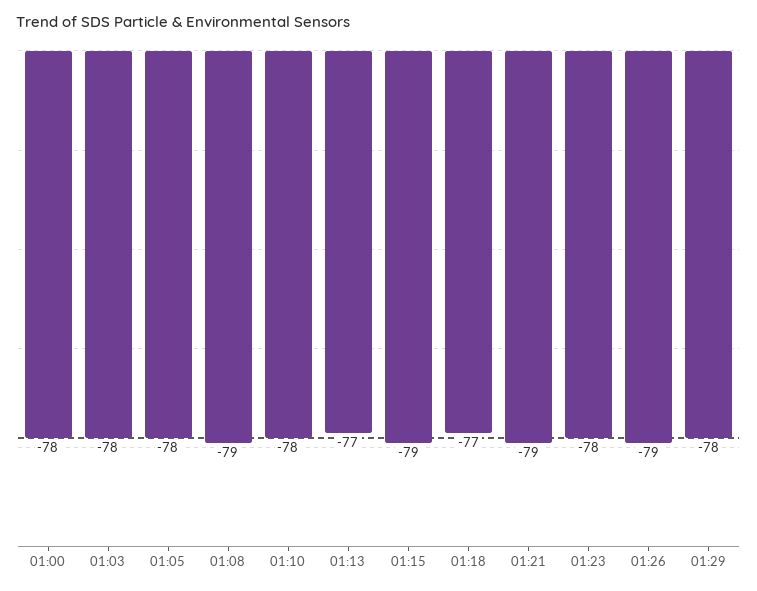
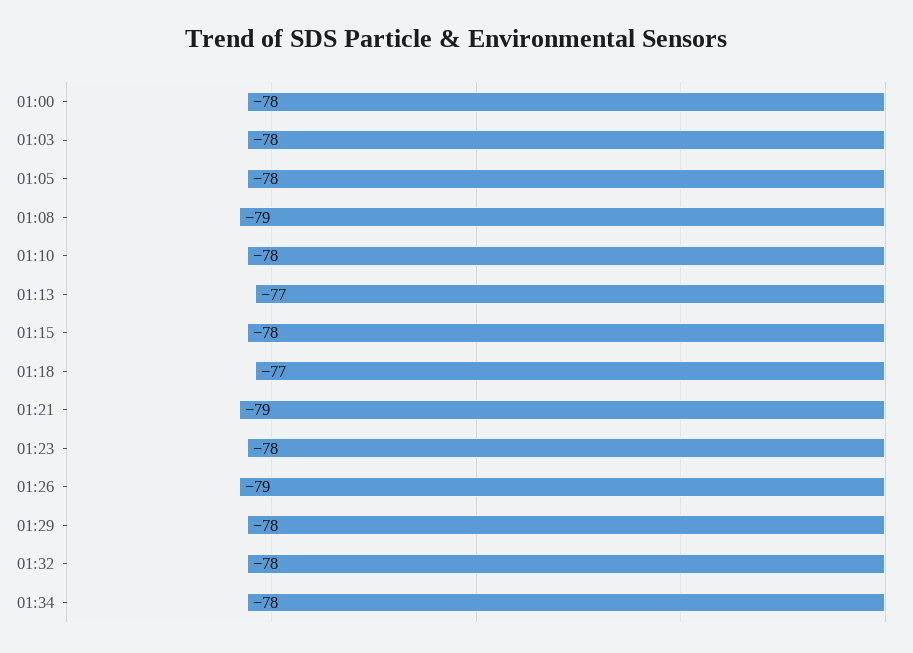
01:15: -79 -> -78
01:32: none -> -78
01:34: none -> -78

